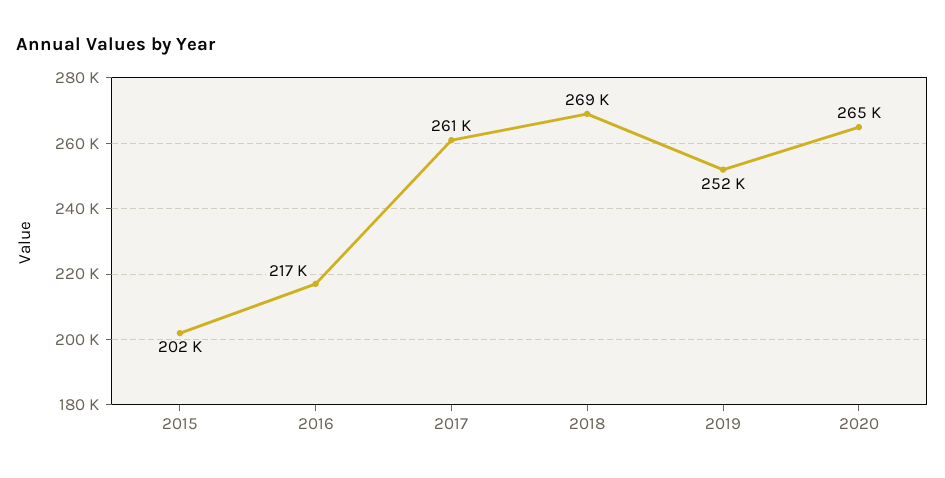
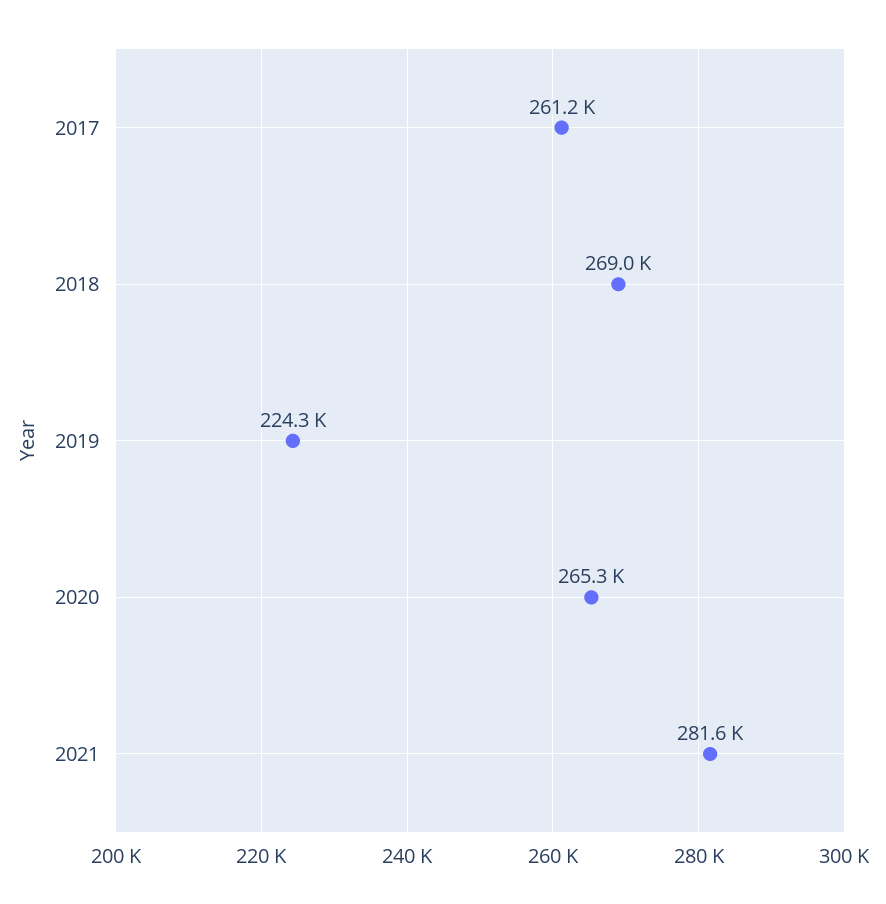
2015: 202000 -> none
2016: 217000 -> none
2019: 252000 -> 224300
2021: none -> 281600

